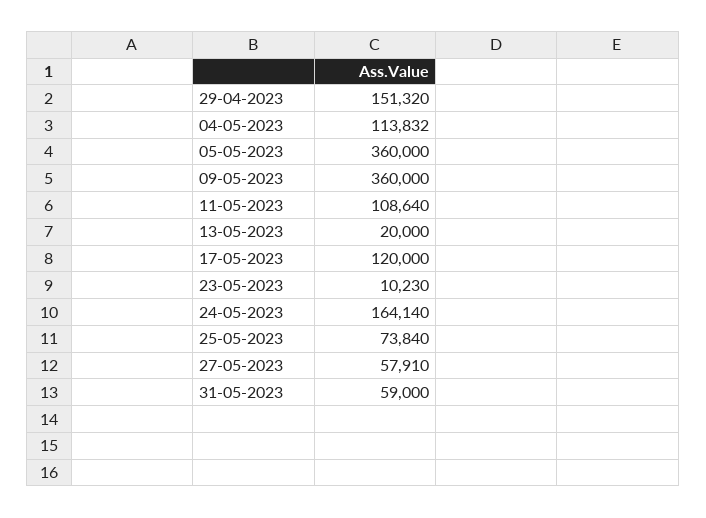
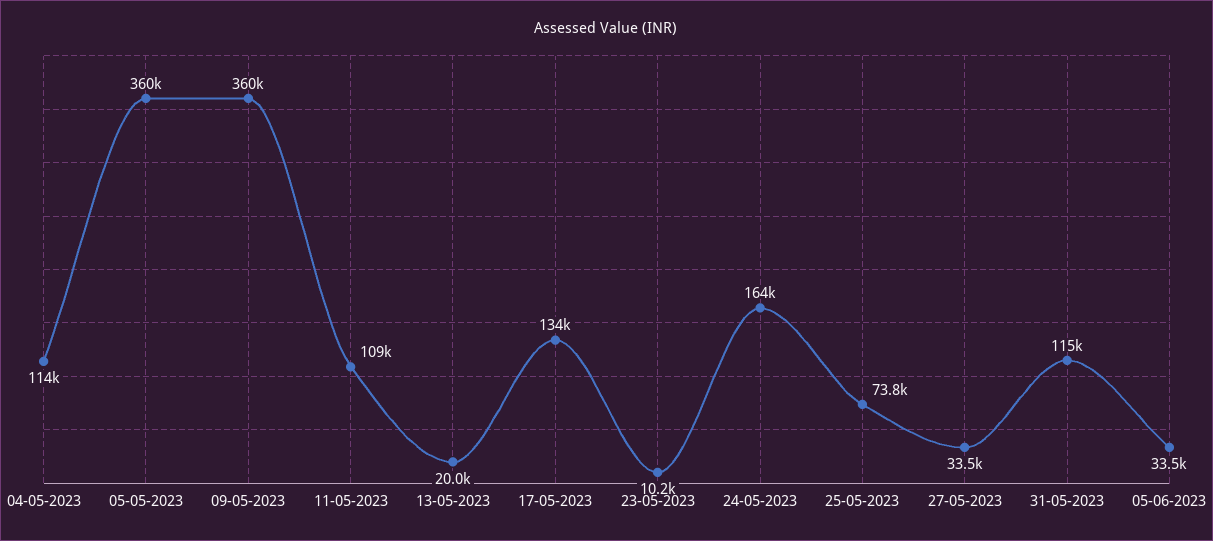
29-04-2023: 151320 -> none
17-05-2023: 120000 -> 134000
27-05-2023: 57910 -> 33500
31-05-2023: 59000 -> 115000
05-06-2023: none -> 33500

